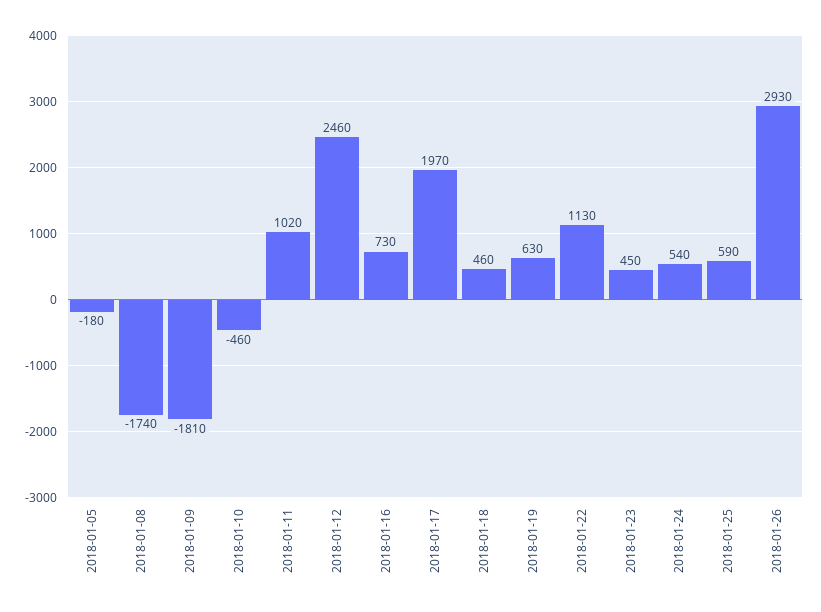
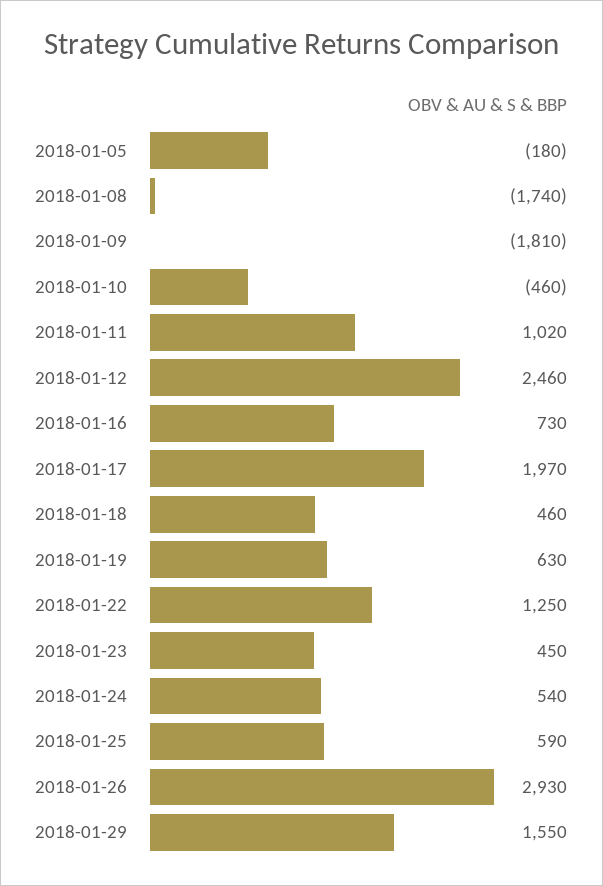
2018-01-22: 1130 -> 1250
2018-01-29: none -> 1550

